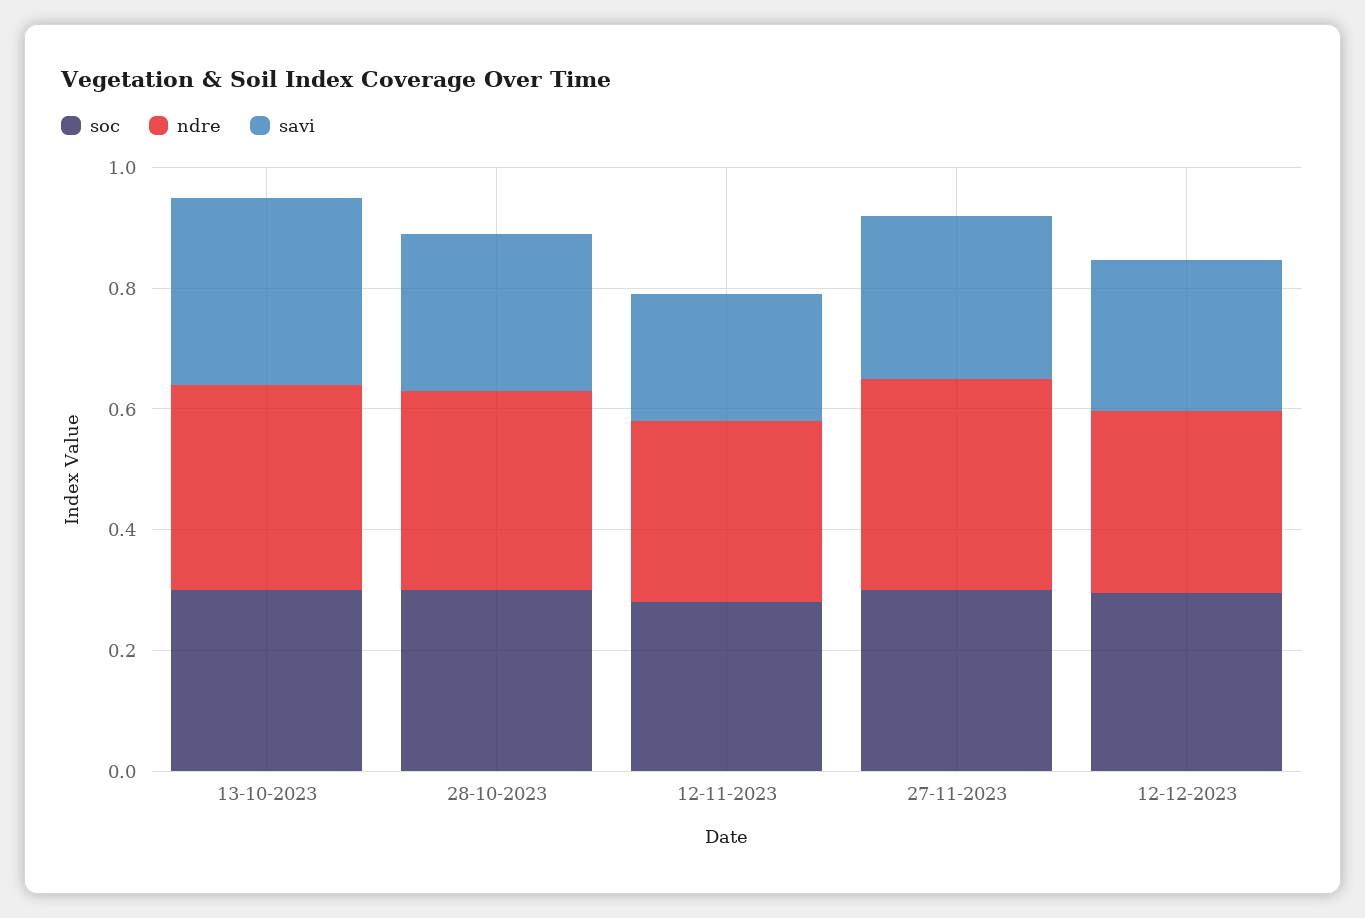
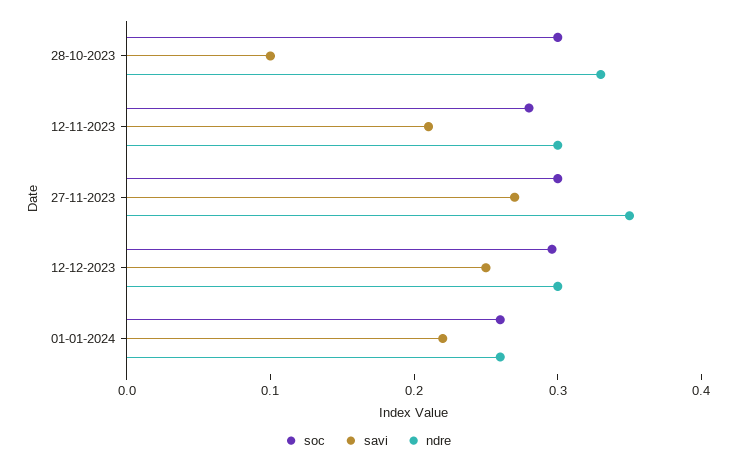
soc, 13-10-2023: 0.3 -> none
ndre, 13-10-2023: 0.35 -> none
savi, 13-10-2023: 0.3 -> none
savi, 28-10-2023: 0.25 -> 0.1
soc, 01-01-2024: none -> 0.26
savi, 01-01-2024: none -> 0.22
ndre, 01-01-2024: none -> 0.26

